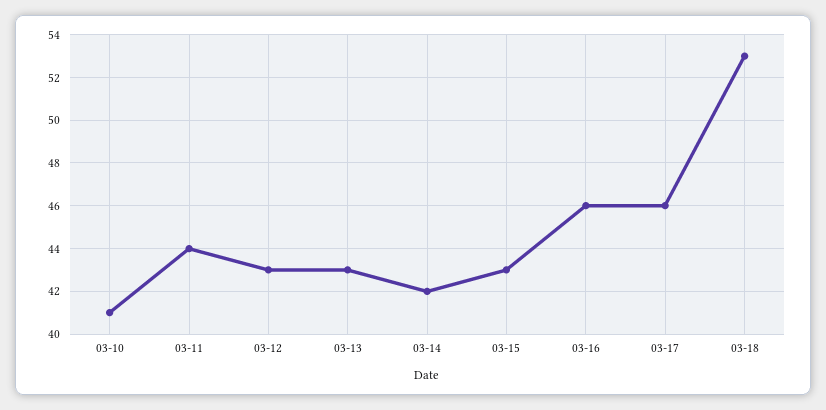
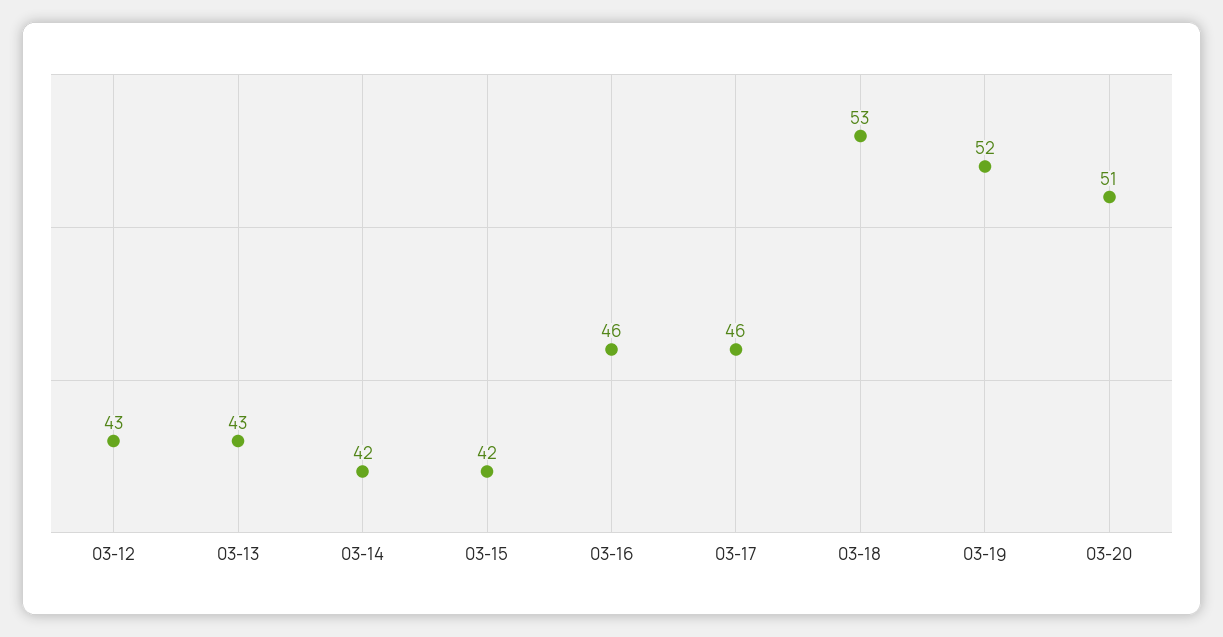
03-10: 41 -> none
03-11: 44 -> none
03-15: 43 -> 42
03-19: none -> 52
03-20: none -> 51

